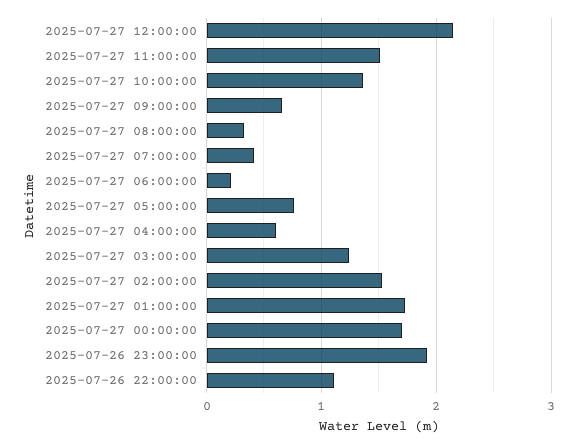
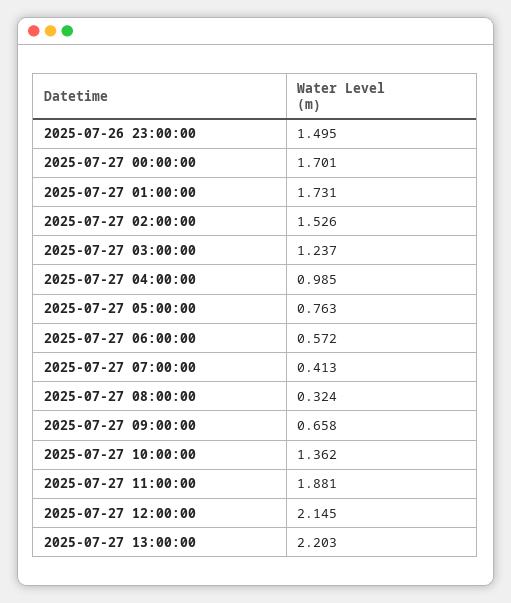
2025-07-27 11:00:00: 1.5 -> 1.881
2025-07-27 06:00:00: 0.2 -> 0.572
2025-07-27 04:00:00: 0.6 -> 0.985
2025-07-26 23:00:00: 1.9 -> 1.495
2025-07-26 22:00:00: 1.1 -> none
2025-07-27 13:00:00: none -> 2.203

